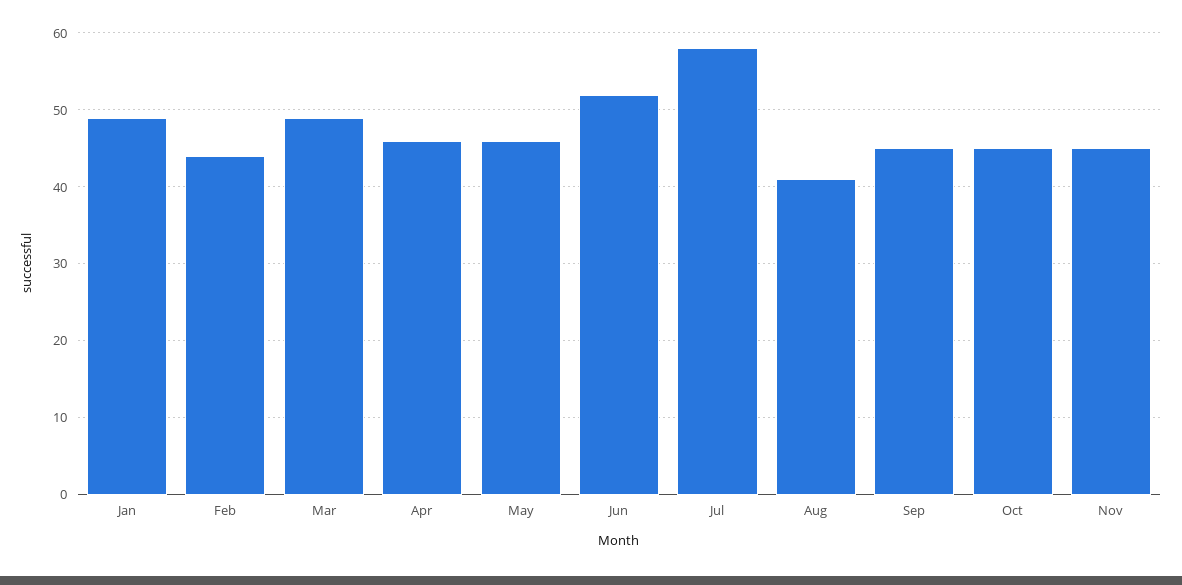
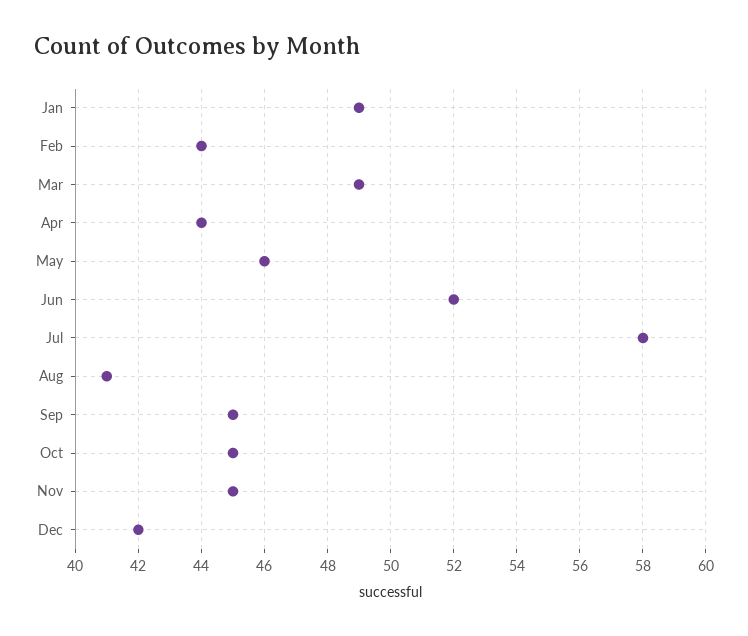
Apr: 46 -> 44
Dec: none -> 42

